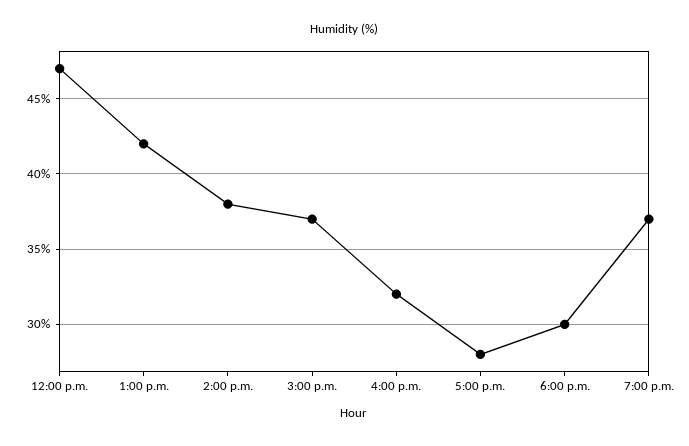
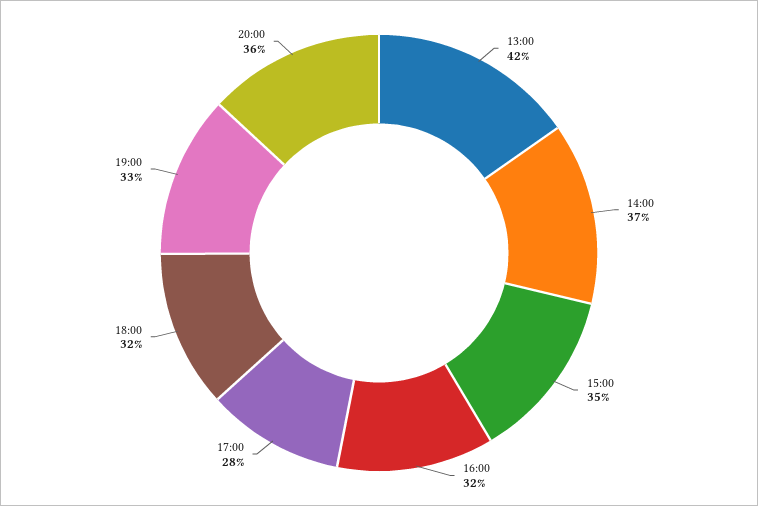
12:00 p.m.: 47 -> none
2:00 p.m.: 38 -> 37
3:00 p.m.: 37 -> 35
6:00 p.m.: 30 -> 32
7:00 p.m.: 37 -> 33
20:00: none -> 36

